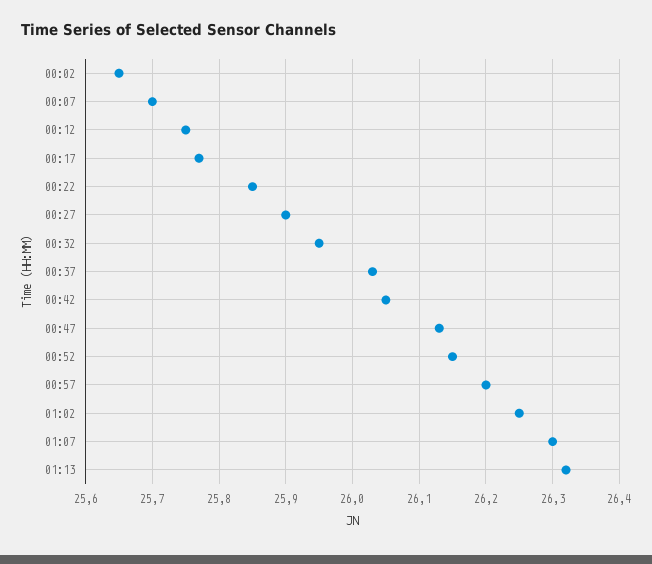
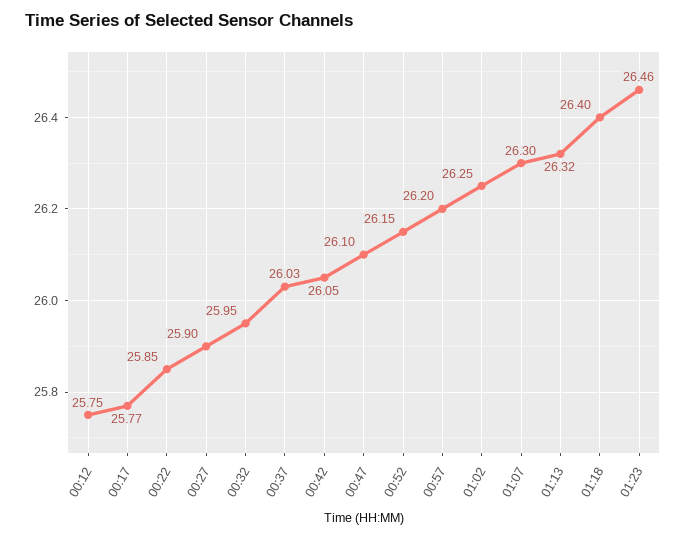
00:02: 25.65 -> none
00:07: 25.7 -> none
00:47: 26.13 -> 26.1
01:18: none -> 26.4
01:23: none -> 26.46

